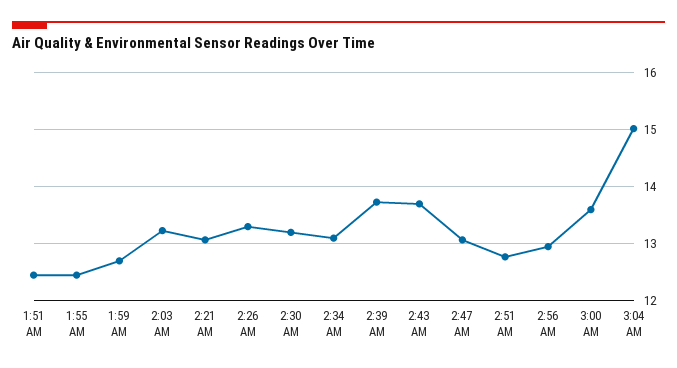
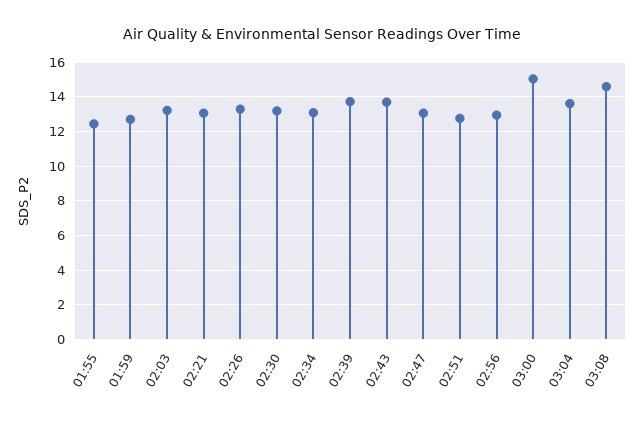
1:51 AM: 12.4 -> none
3:00 AM: 13.6 -> 15
3:04 AM: 15 -> 13.5
03:08: none -> 14.5

